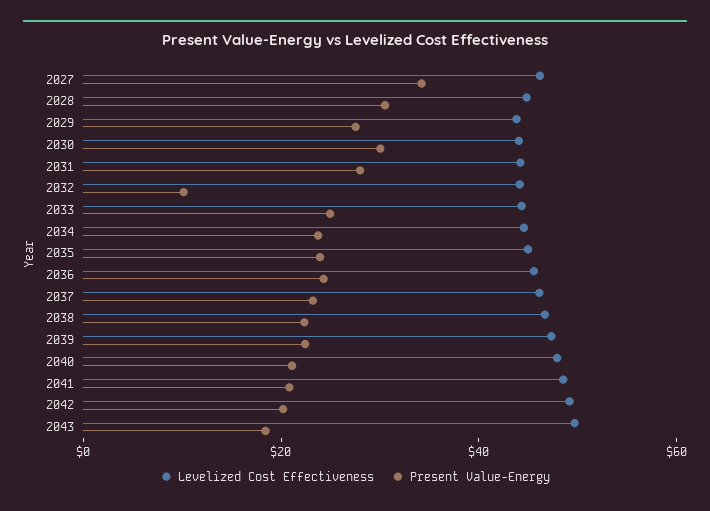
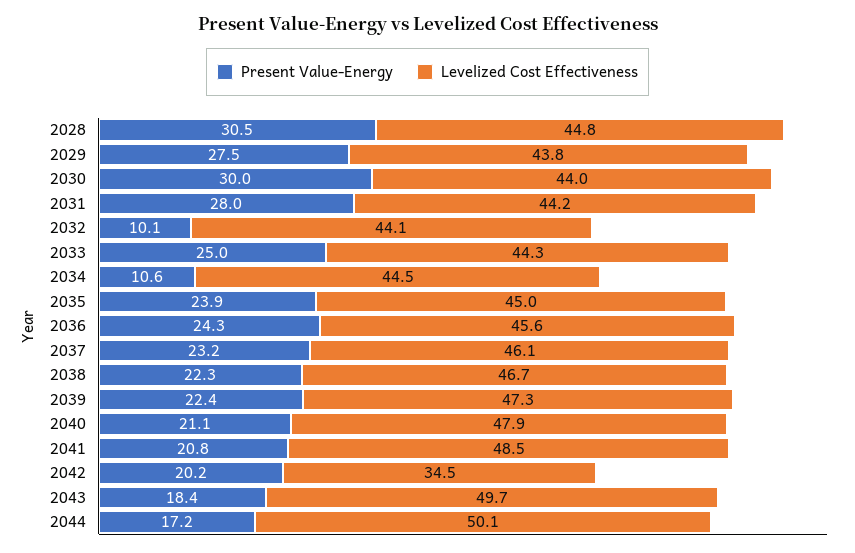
Levelized Cost Effectiveness, 2027: 45 -> none
Present Value-Energy, 2027: 35 -> none
Present Value-Energy, 2034: 25 -> 10.6
Levelized Cost Effectiveness, 2042: 50 -> 34.5
Present Value-Energy, 2044: none -> 17.2
Levelized Cost Effectiveness, 2044: none -> 50.1

